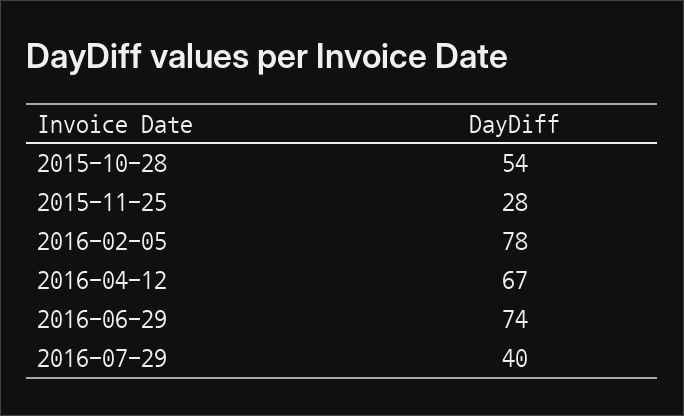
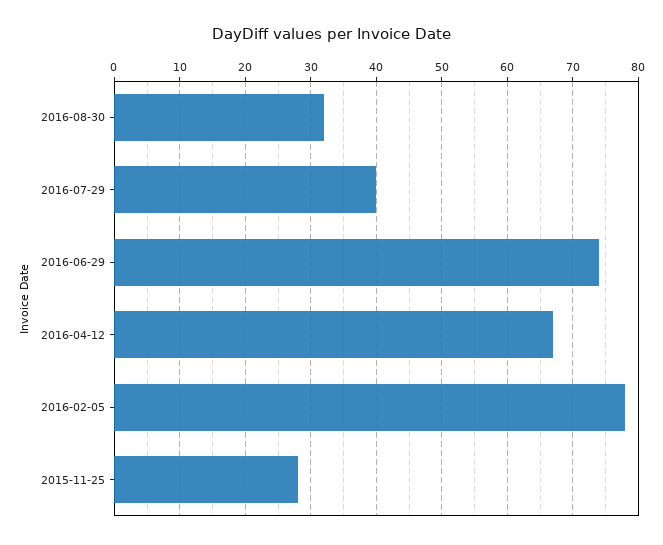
2015-10-28: 54 -> none
2016-08-30: none -> 32

